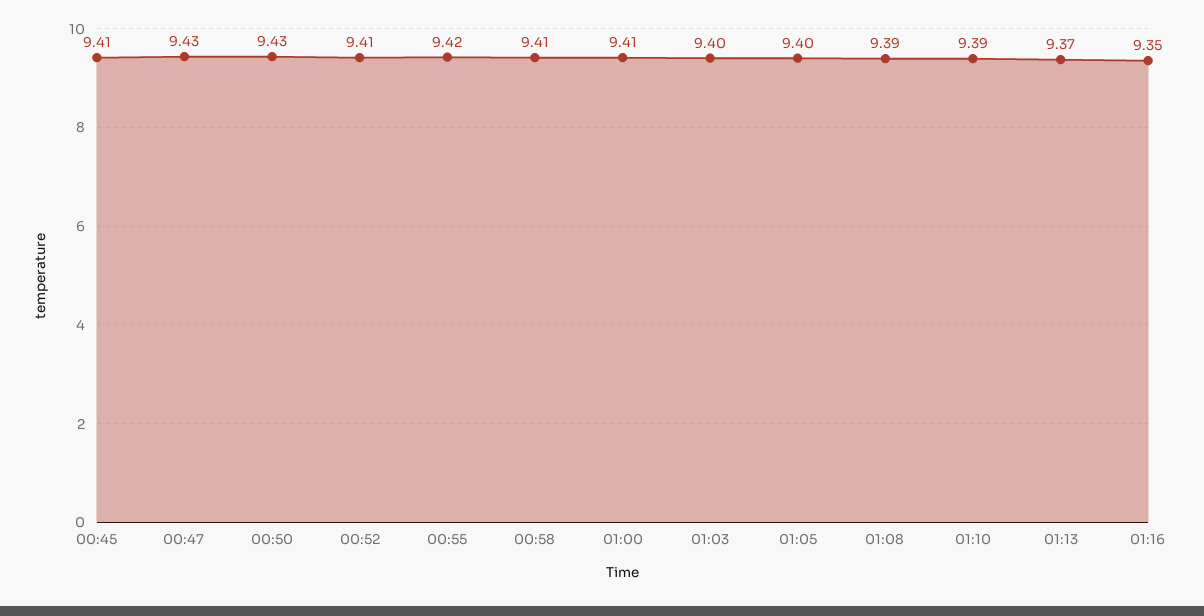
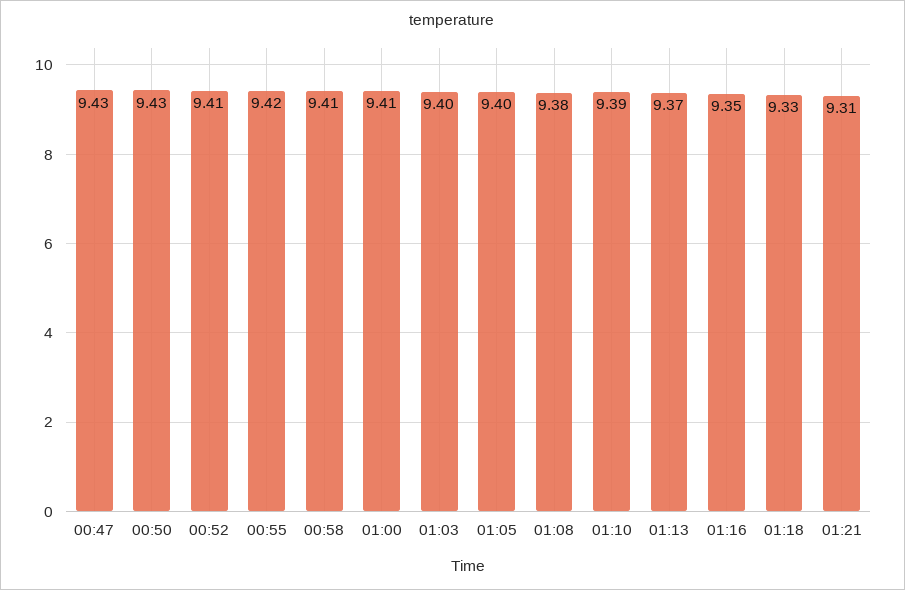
00:45: 9.41 -> none
01:08: 9.39 -> 9.38
01:18: none -> 9.33
01:21: none -> 9.31

